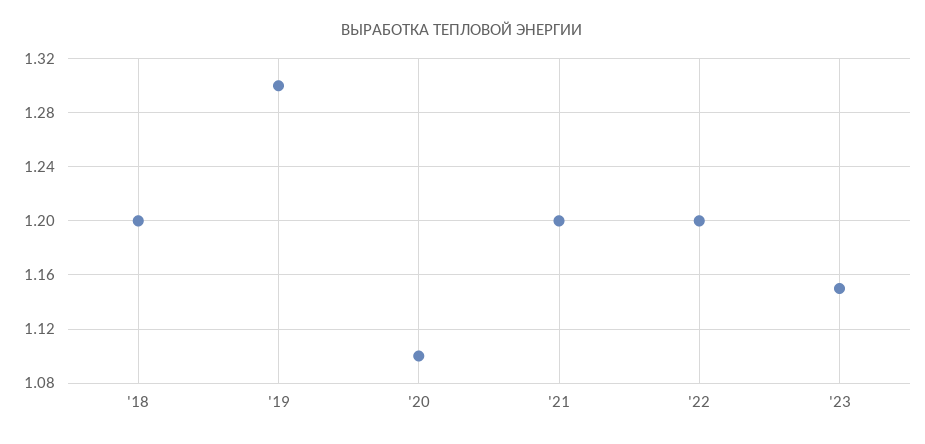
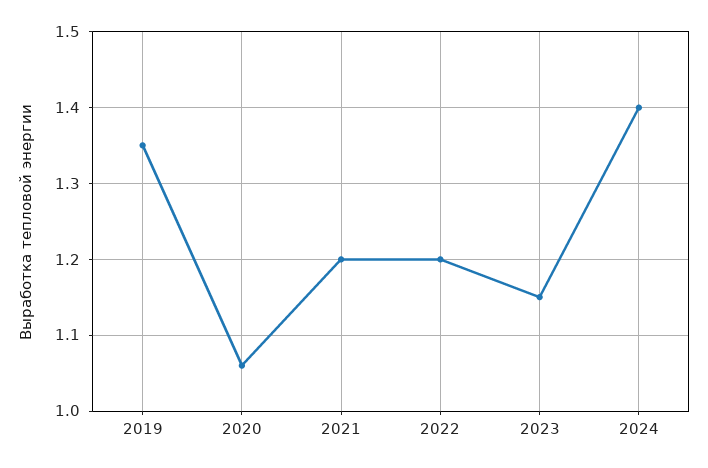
'18: 1.2 -> none
'19: 1.3 -> 1.35
'20: 1.1 -> 1.06
2024: none -> 1.4

